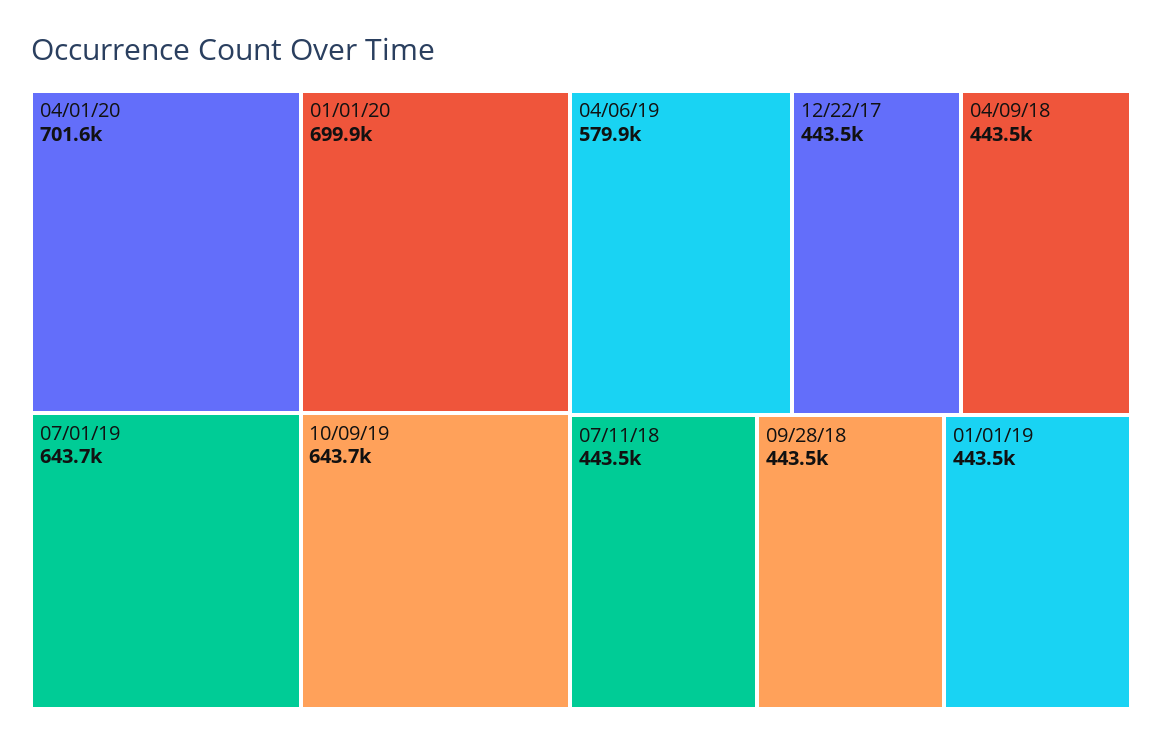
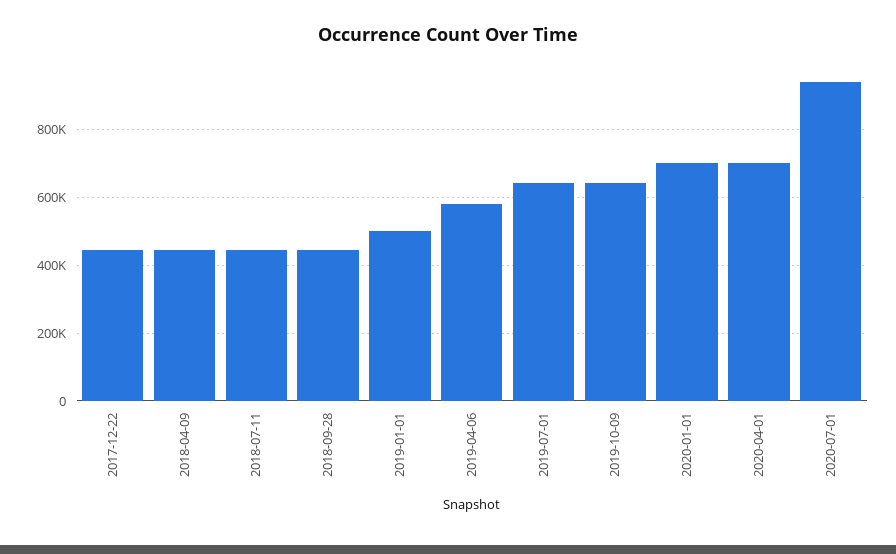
01/01/19: 443500 -> 500000
2020-07-01: none -> 940000

